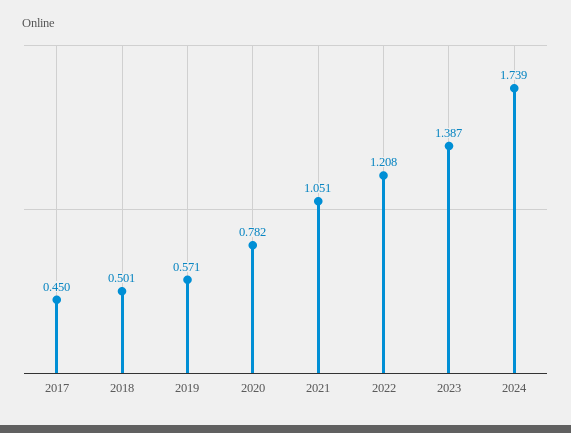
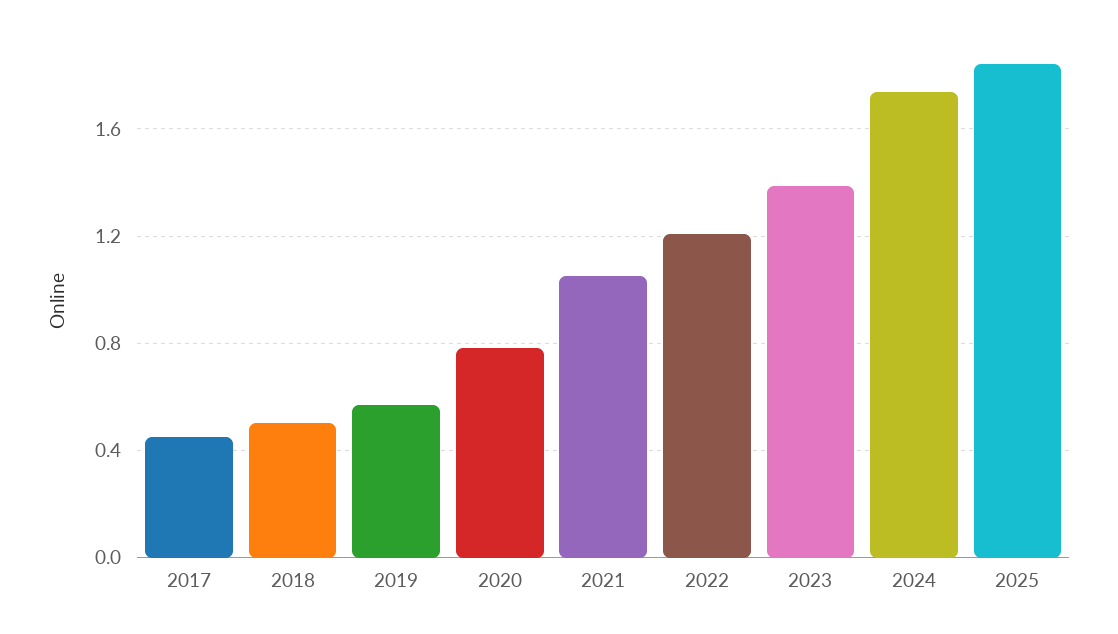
2025: none -> 1.85

